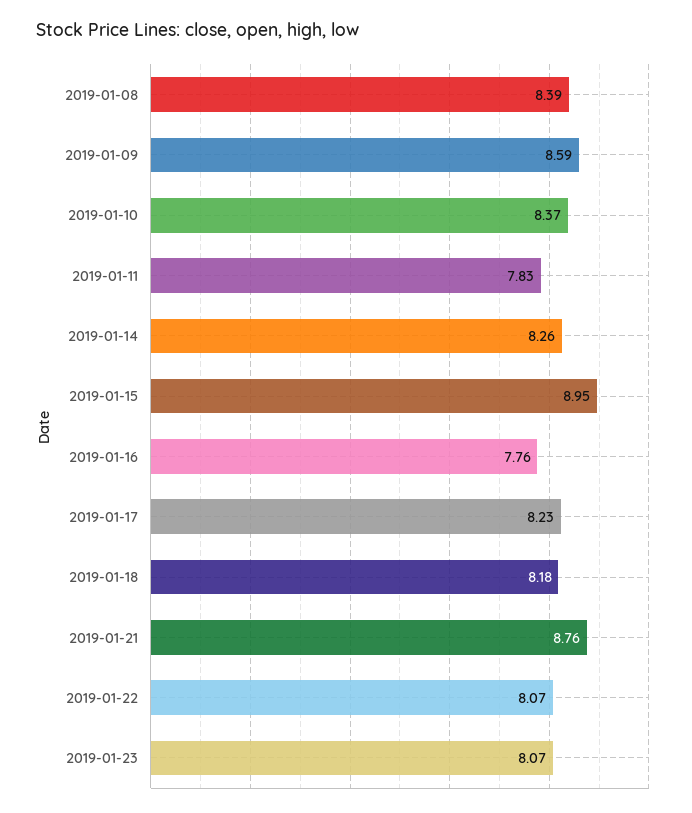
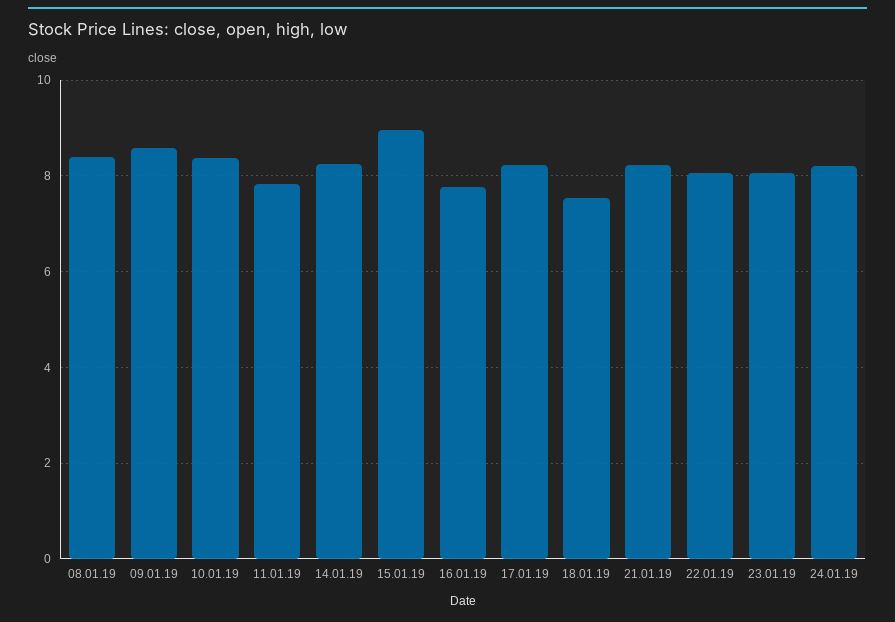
2019-01-18: 8.18 -> 7.6
2019-01-21: 8.76 -> 8.2
24.01.19: none -> 8.2

